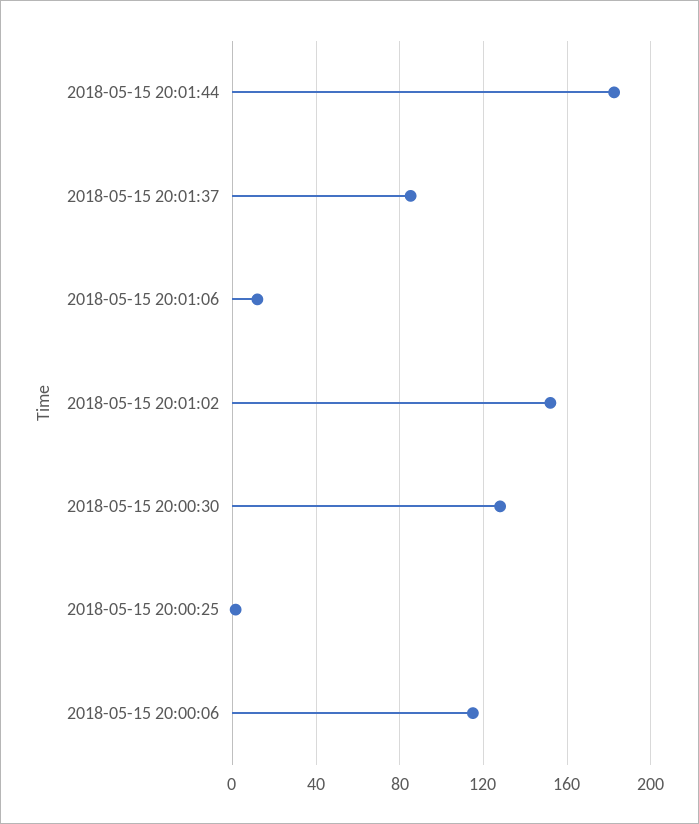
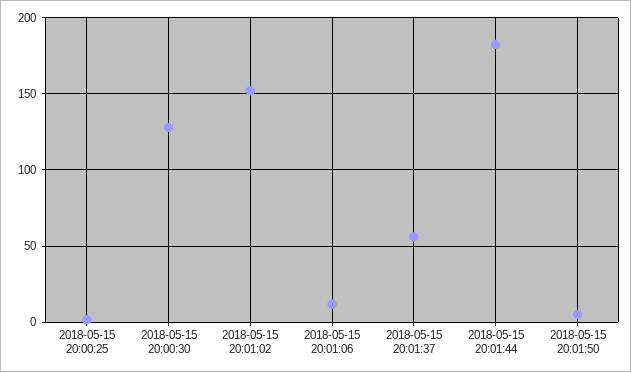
2018-05-15 20:01:37: 85 -> 55
2018-05-15 20:00:06: 115 -> none
2018-05-15 20:01:50: none -> 5

